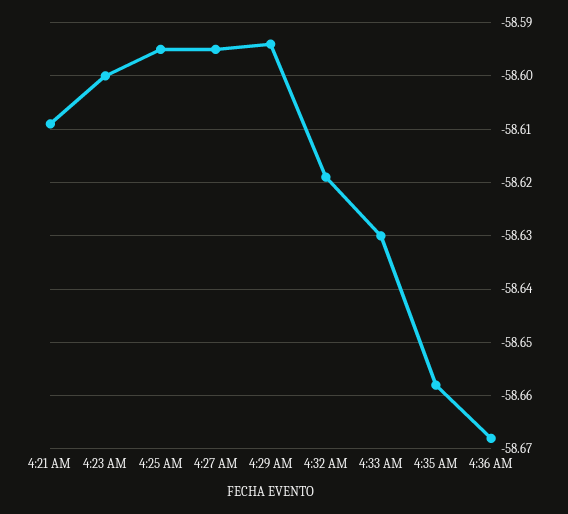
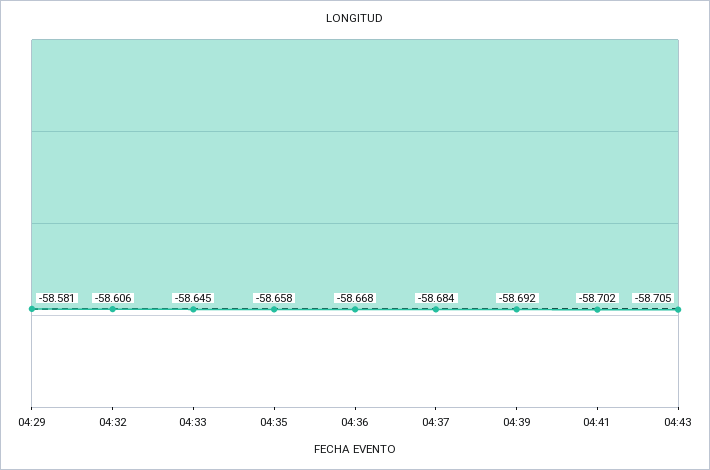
4:21 AM: -58.61 -> none
4:23 AM: -58.6 -> none
4:25 AM: -58.595 -> none
4:27 AM: -58.595 -> none
4:29 AM: -58.595 -> -58.581
4:32 AM: -58.62 -> -58.606
4:33 AM: -58.63 -> -58.645
04:37: none -> -58.684
04:39: none -> -58.692
04:41: none -> -58.702
04:43: none -> -58.705

